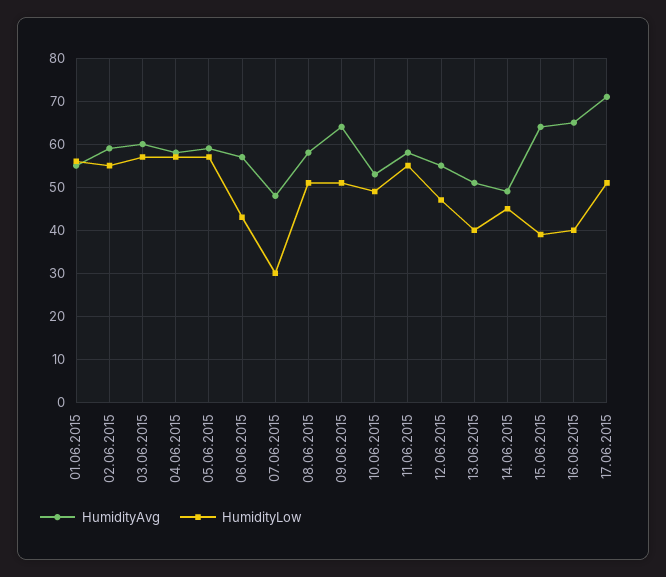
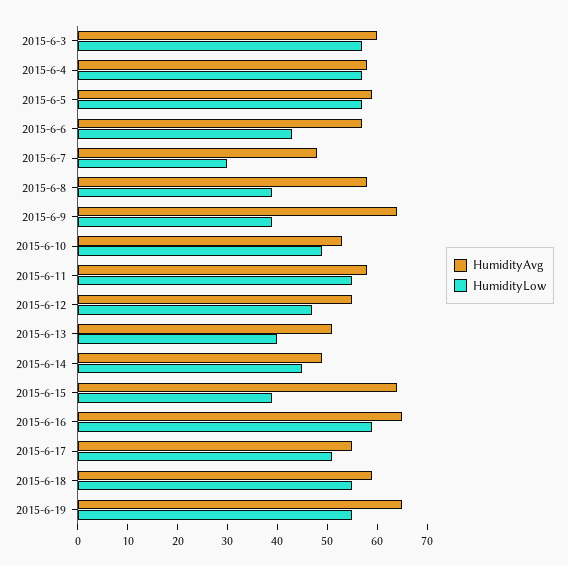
HumidityAvg, 01.06.2015: 55 -> none
HumidityLow, 01.06.2015: 55 -> none
HumidityAvg, 02.06.2015: 60 -> none
HumidityLow, 02.06.2015: 55 -> none
HumidityLow, 08.06.2015: 50 -> 40
HumidityLow, 09.06.2015: 50 -> 40
HumidityLow, 16.06.2015: 40 -> 60
HumidityAvg, 17.06.2015: 70 -> 55
HumidityAvg, 2015-6-18: none -> 60
HumidityLow, 2015-6-18: none -> 55
HumidityAvg, 2015-6-19: none -> 65
HumidityLow, 2015-6-19: none -> 55

